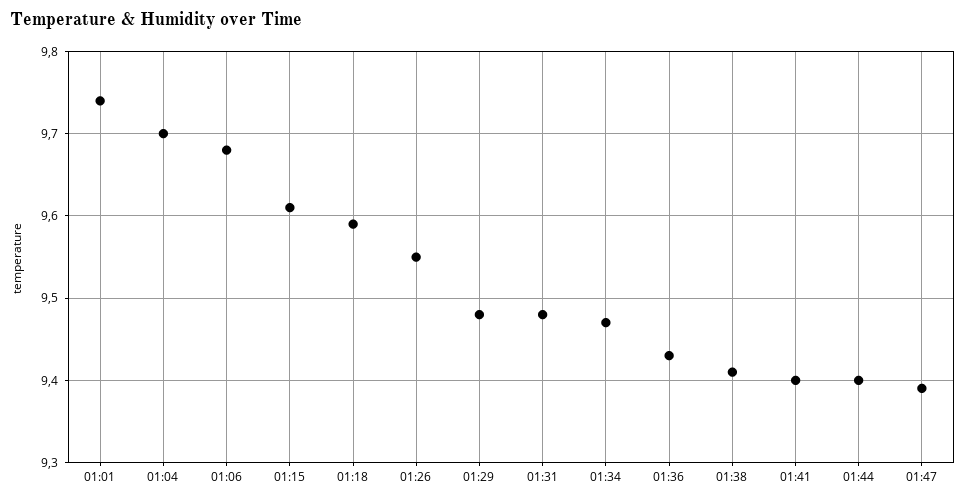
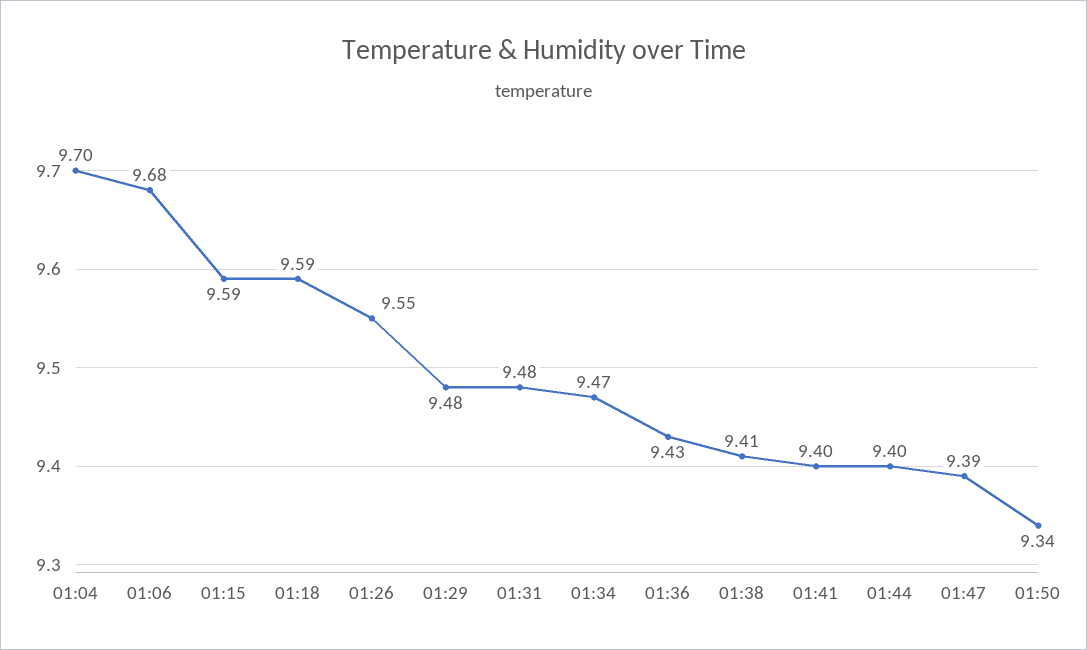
01:01: 9.74 -> none
01:15: 9.61 -> 9.59
01:50: none -> 9.34

